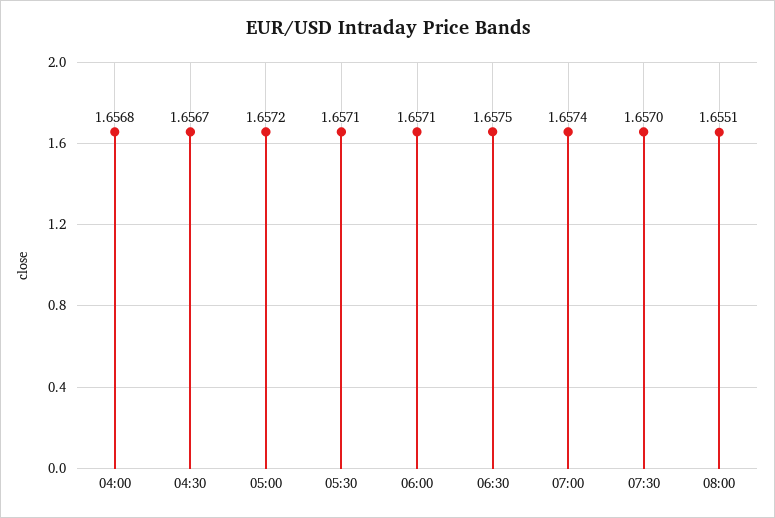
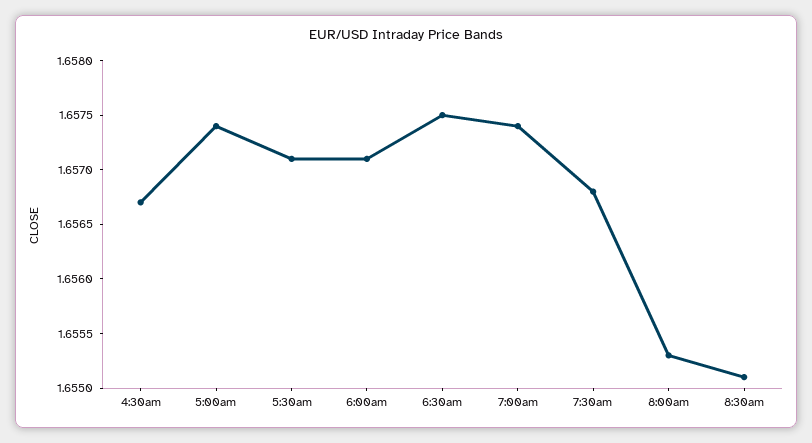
04:00: 1.6568 -> none
05:00: 1.6572 -> 1.6574
07:30: 1.657 -> 1.6568
08:00: 1.6551 -> 1.6553
8:30am: none -> 1.6551

